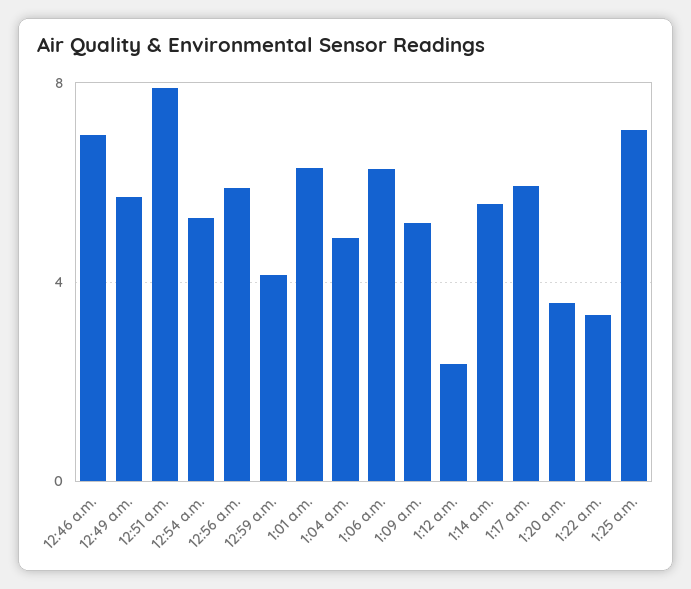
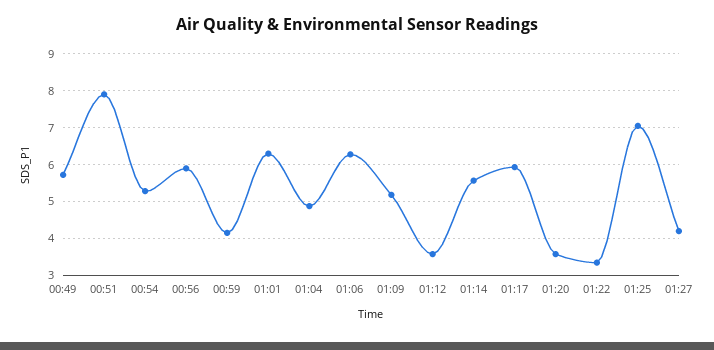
12:46 a.m.: 7 -> none
1:12 a.m.: 2.5 -> 3.6
01:27: none -> 4.2

